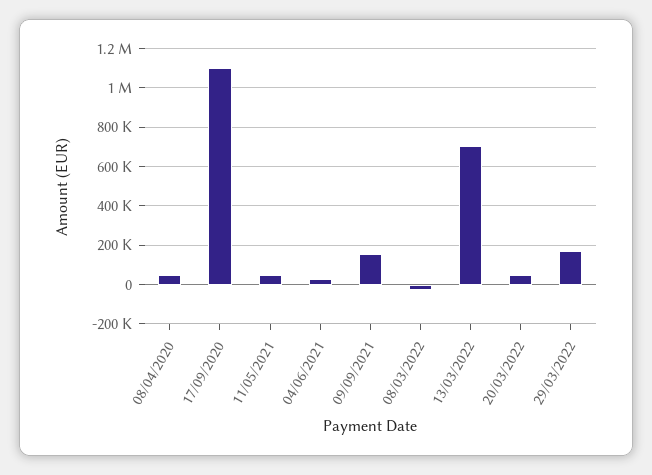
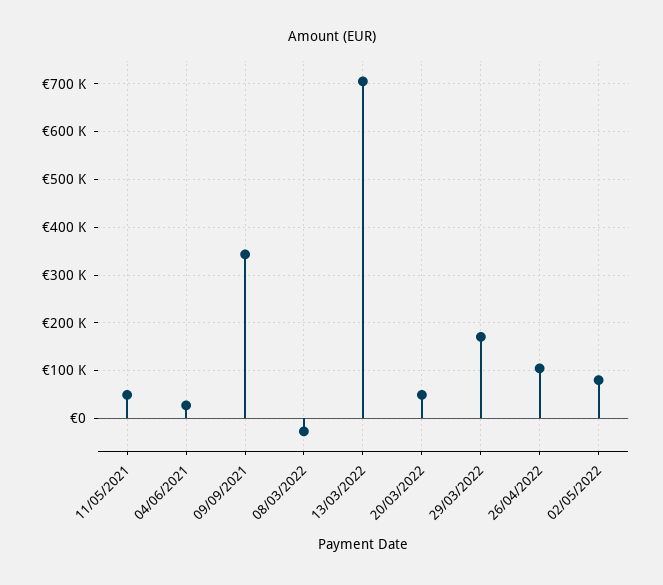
08/04/2020: 50000 -> none
17/09/2020: 1100000 -> none
09/09/2021: 150000 -> 340000
26/04/2022: none -> 100000
02/05/2022: none -> 80000

